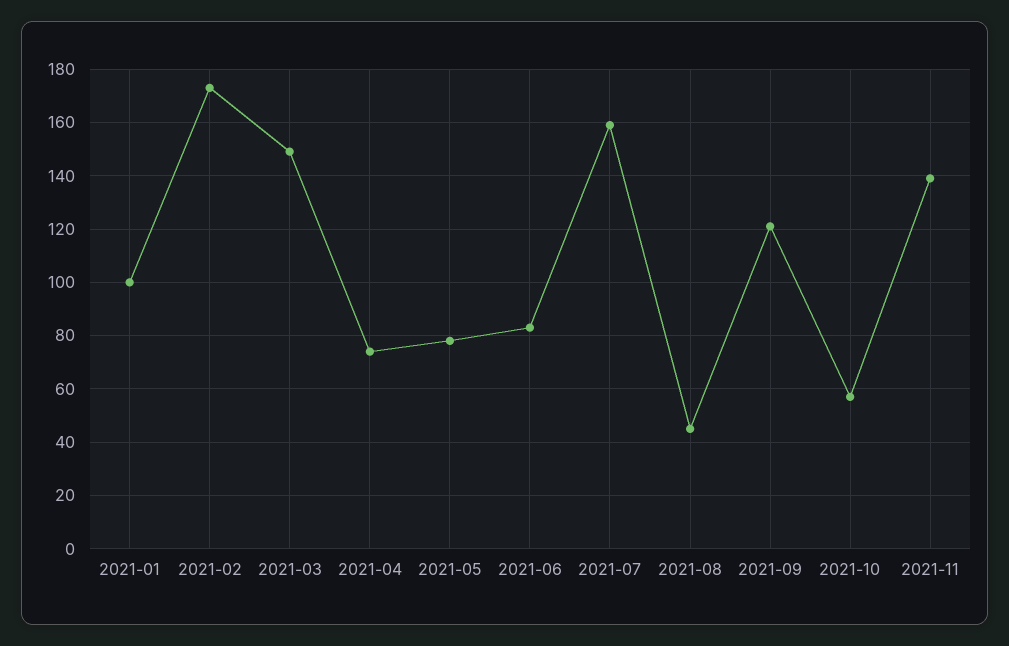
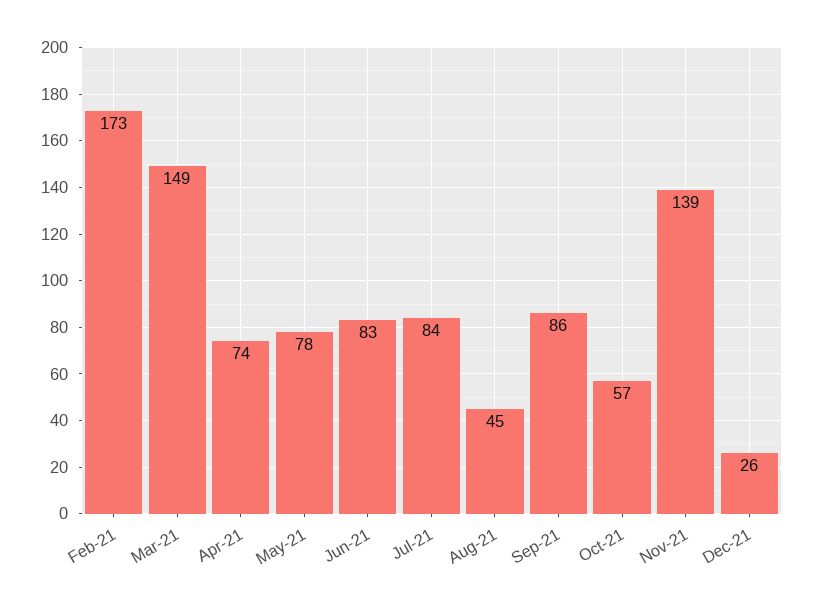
2021-01: 100 -> none
2021-07: 160 -> 84
2021-09: 120 -> 86
Dec-21: none -> 26

